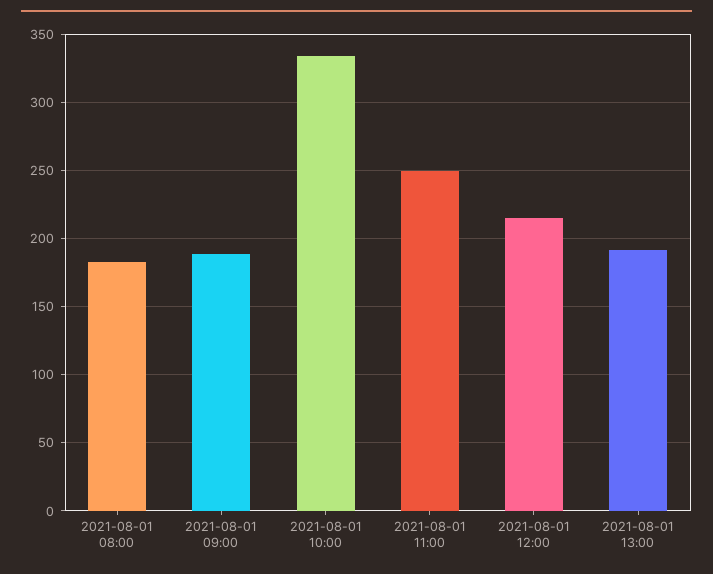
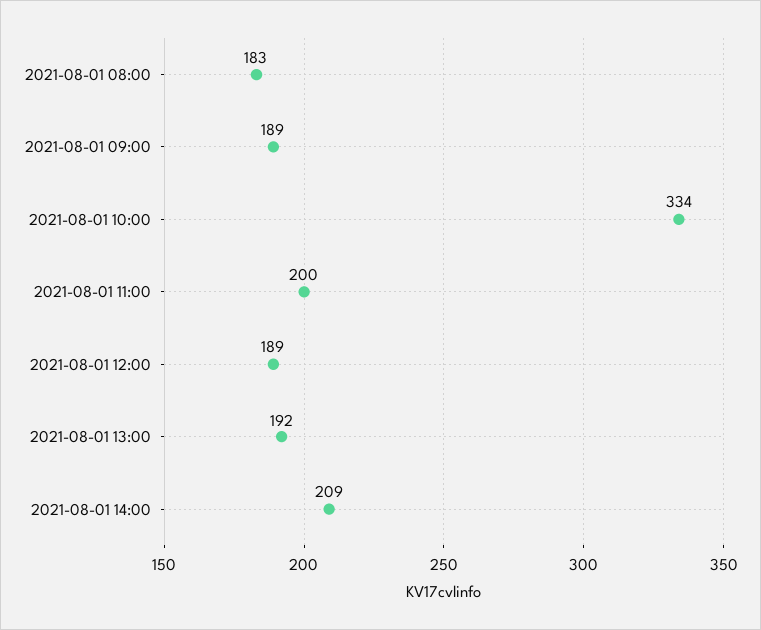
2021-08-01 11:00: 250 -> 200
2021-08-01 12:00: 215 -> 189
2021-08-01 14:00: none -> 209

